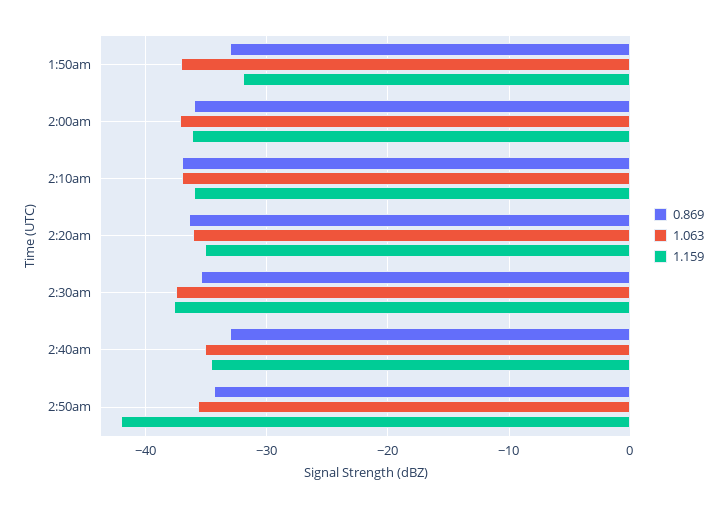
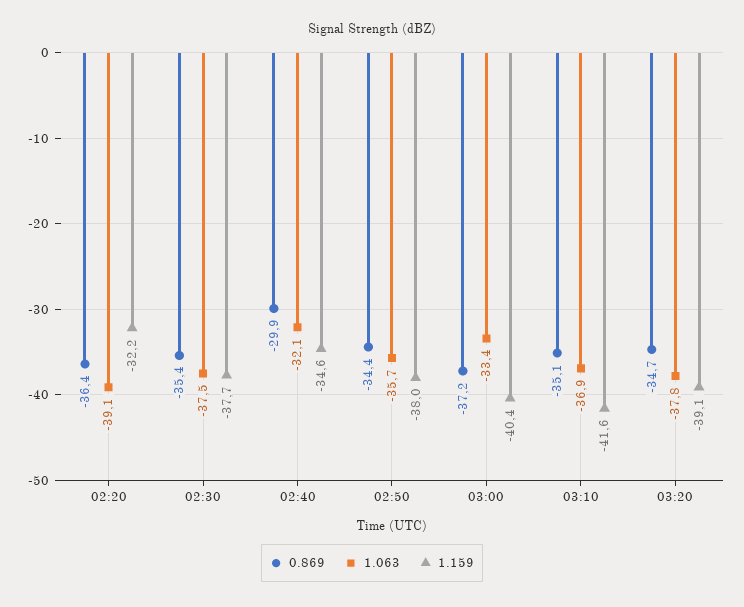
0.869, 1:50am: -33 -> none
1.063, 1:50am: -37 -> none
1.159, 1:50am: -32 -> none
0.869, 2:00am: -36 -> none
1.063, 2:00am: -37 -> none
1.159, 2:00am: -36 -> none
0.869, 2:10am: -37 -> none
1.063, 2:10am: -37 -> none
1.159, 2:10am: -36 -> none
1.063, 2:20am: -36 -> -39.1
1.159, 2:20am: -35 -> -32.2
0.869, 2:40am: -33 -> -29.9
1.063, 2:40am: -35 -> -32.1
1.159, 2:50am: -42 -> -38
0.869, 03:00: none -> -37.2
1.063, 03:00: none -> -33.4
1.159, 03:00: none -> -40.4
0.869, 03:10: none -> -35.1
1.063, 03:10: none -> -36.9
1.159, 03:10: none -> -41.6
0.869, 03:20: none -> -34.7
1.063, 03:20: none -> -37.8
1.159, 03:20: none -> -39.1

